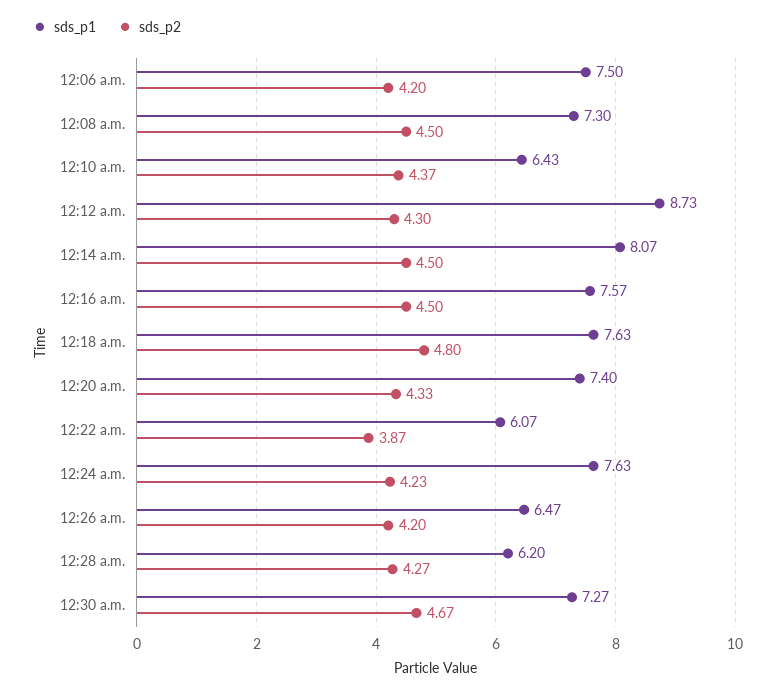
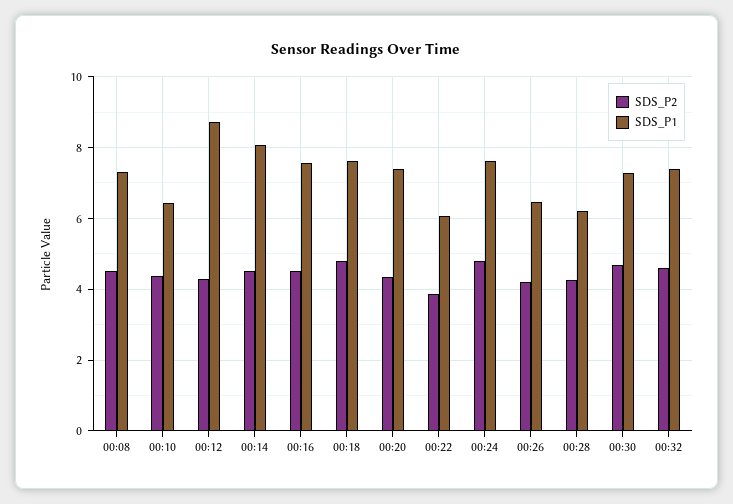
sds_p1, 12:06 a.m.: 7.5 -> none
sds_p2, 12:06 a.m.: 4.2 -> none
sds_p2, 12:24 a.m.: 4.23 -> 4.8
sds_p2, 00:32: none -> 4.6
sds_p1, 00:32: none -> 7.4

